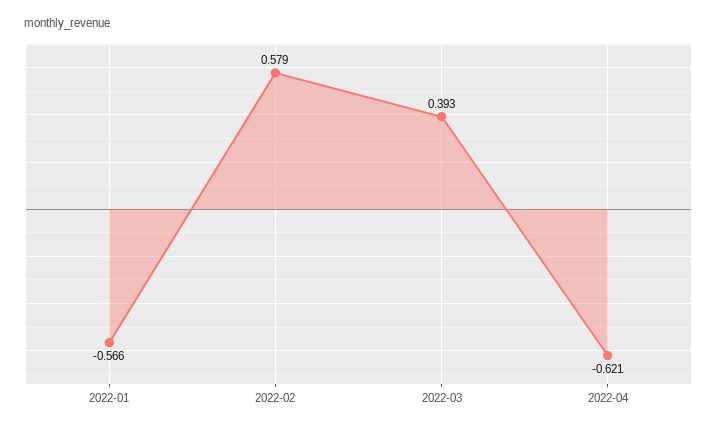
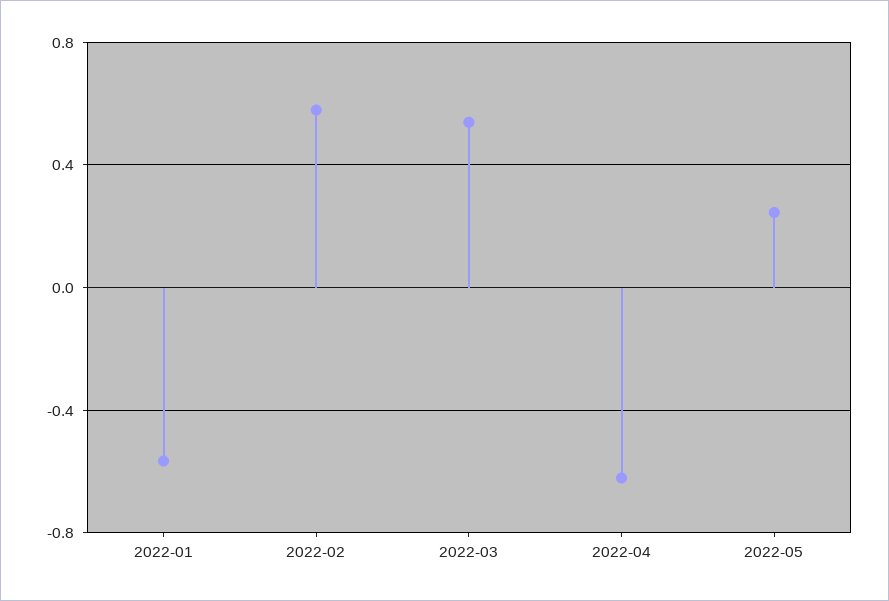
2022-03: 0.393 -> 0.55
2022-05: none -> 0.25

